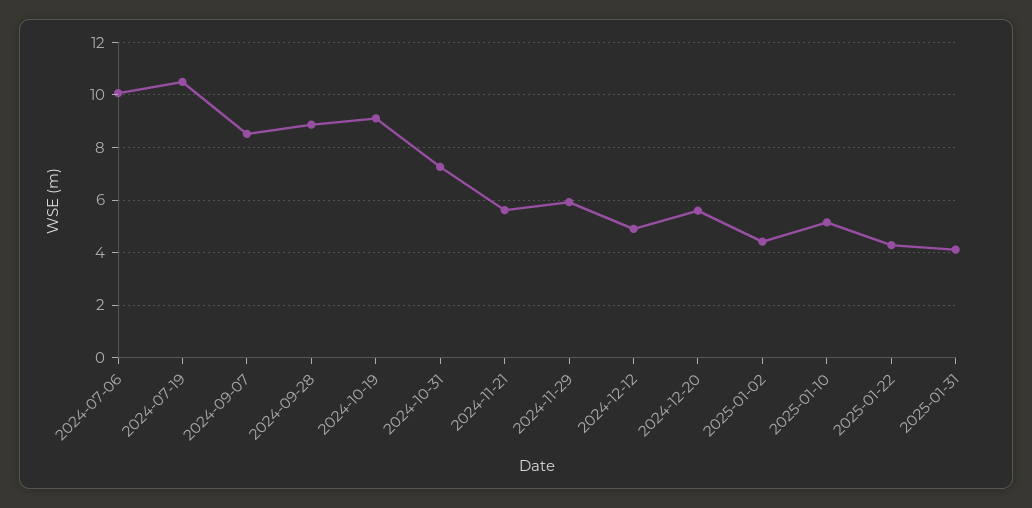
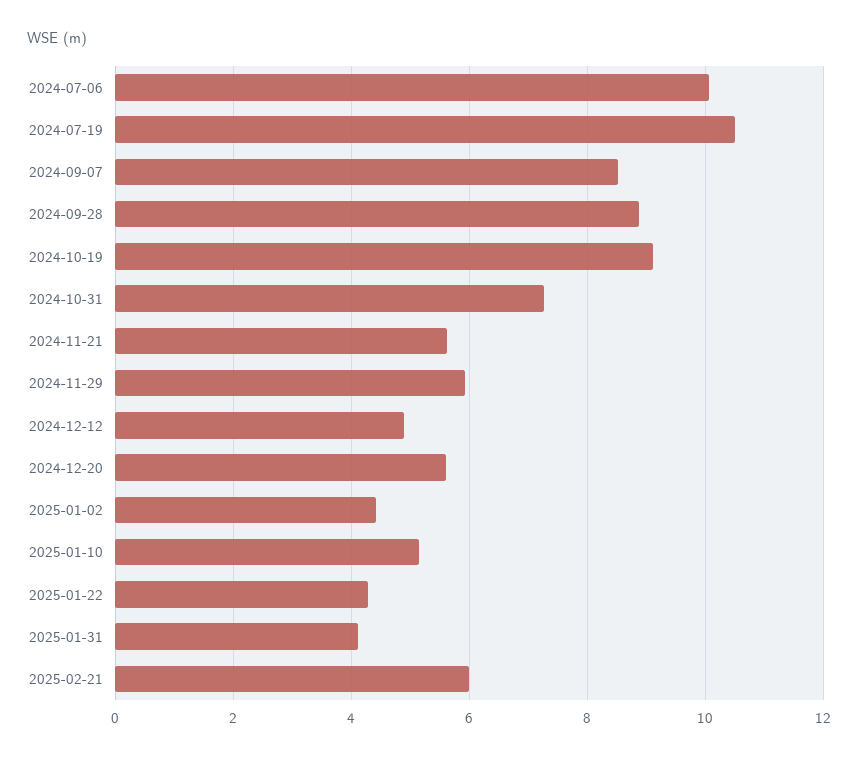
2025-02-21: none -> 6

